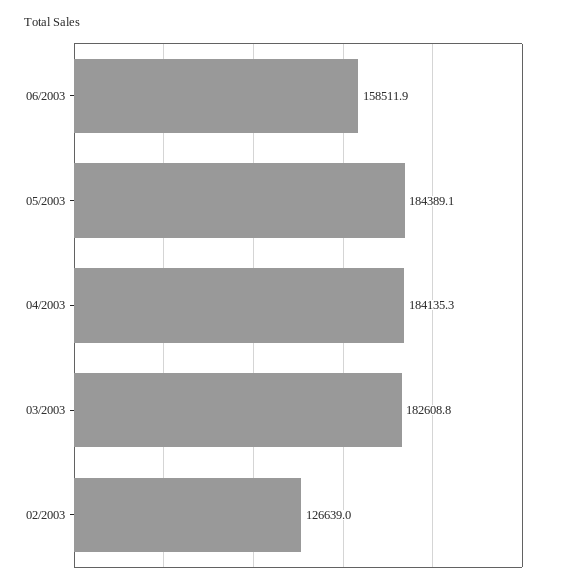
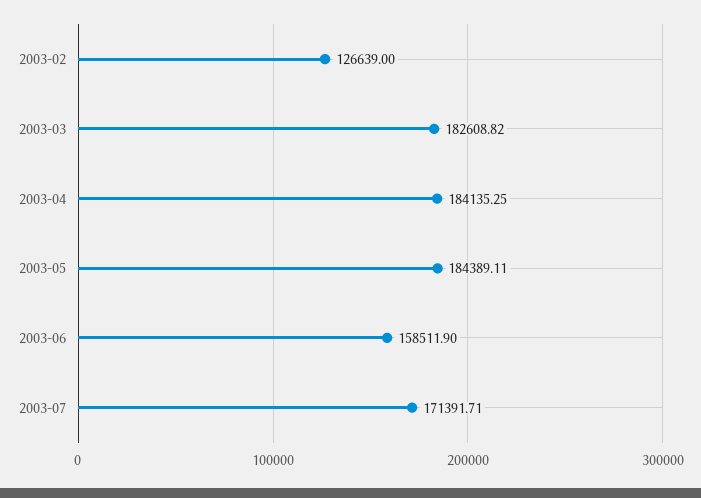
2003-07: none -> 171391.71

